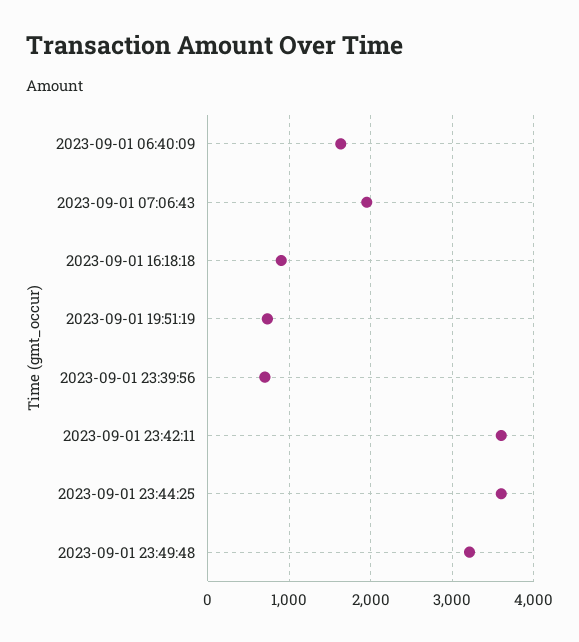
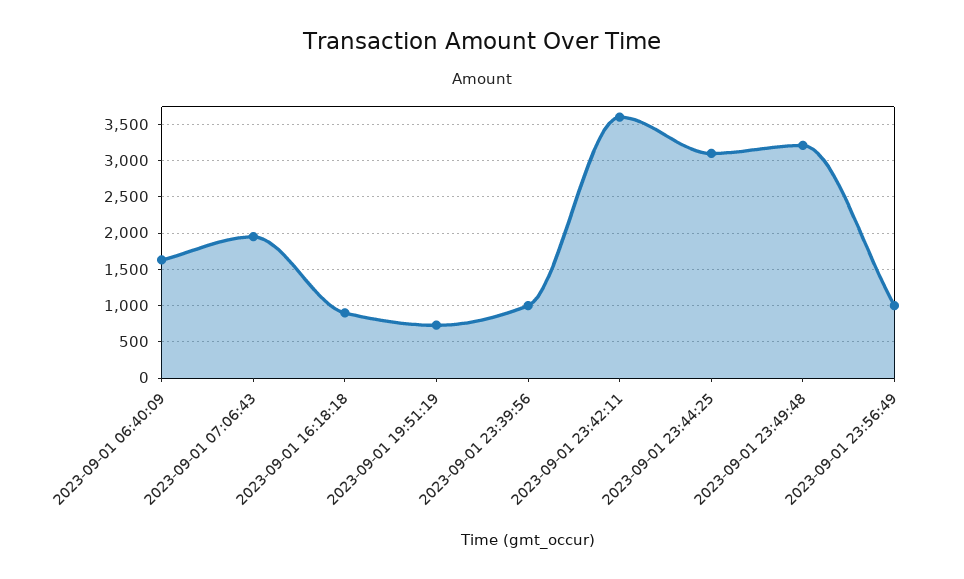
2023-09-01 23:39:56: 700 -> 1000
2023-09-01 23:44:25: 3600 -> 3100
2023-09-01 23:56:49: none -> 1000

